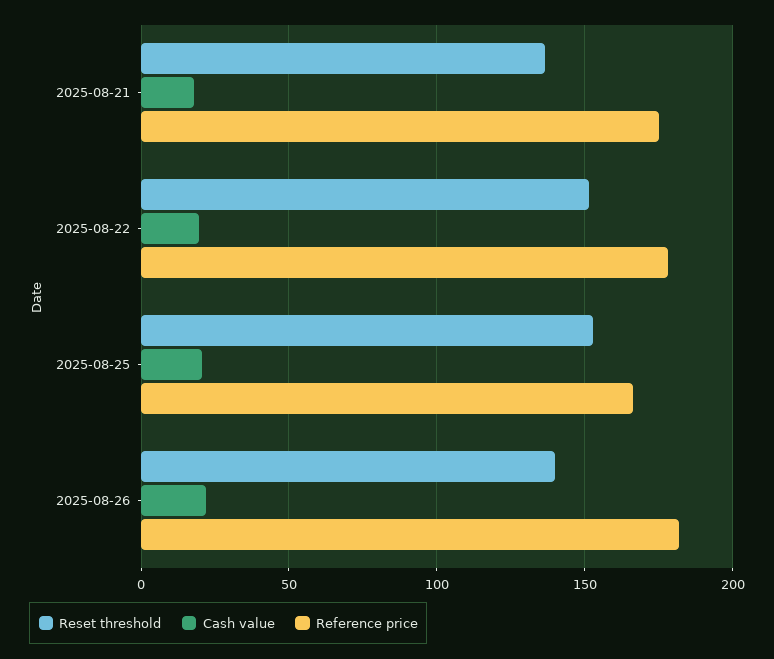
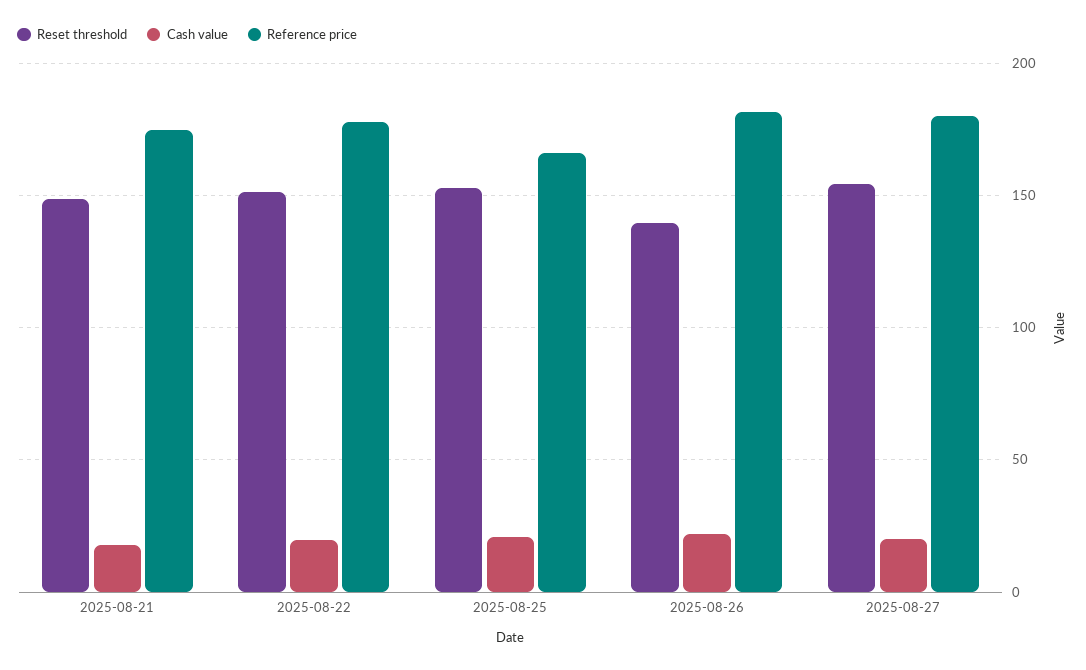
Reset threshold, 2025-08-21: 135 -> 150
Reset threshold, 2025-08-27: none -> 155
Cash value, 2025-08-27: none -> 20
Reference price, 2025-08-27: none -> 180

